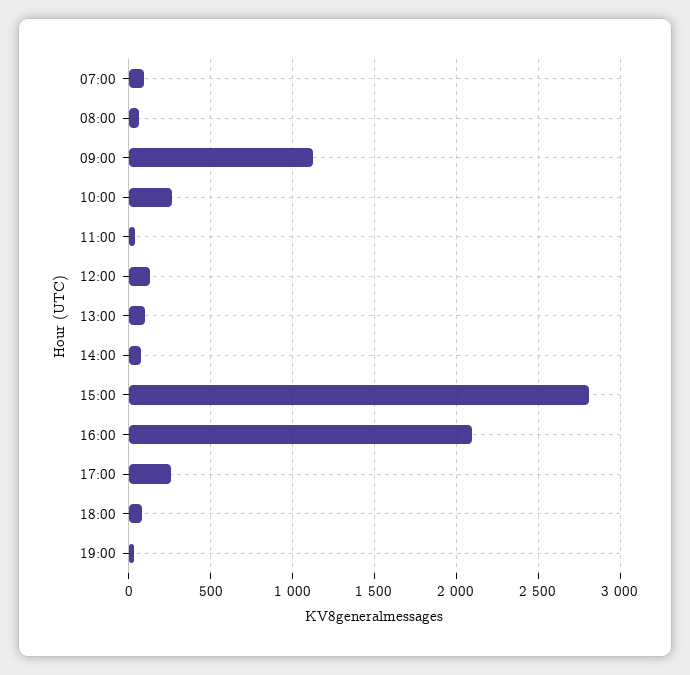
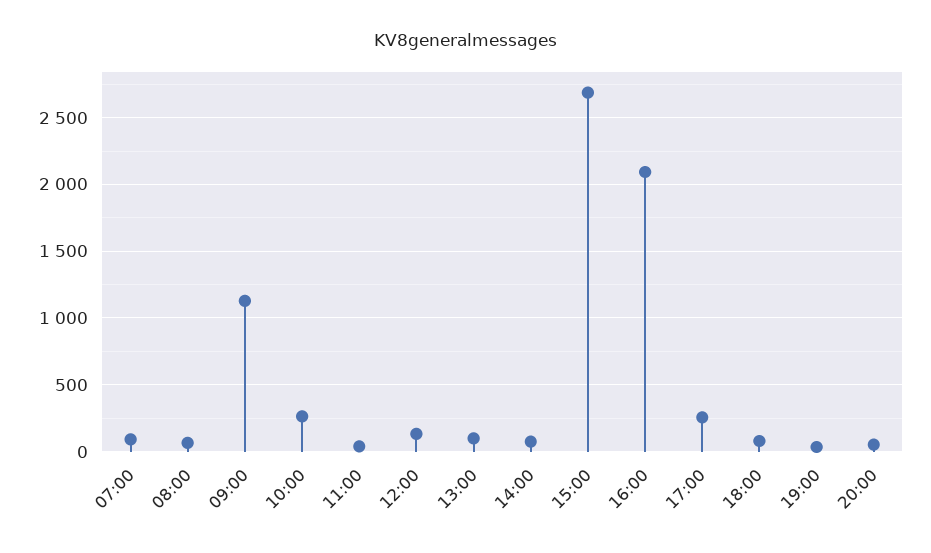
15:00: 2800 -> 2700
20:00: none -> 50

